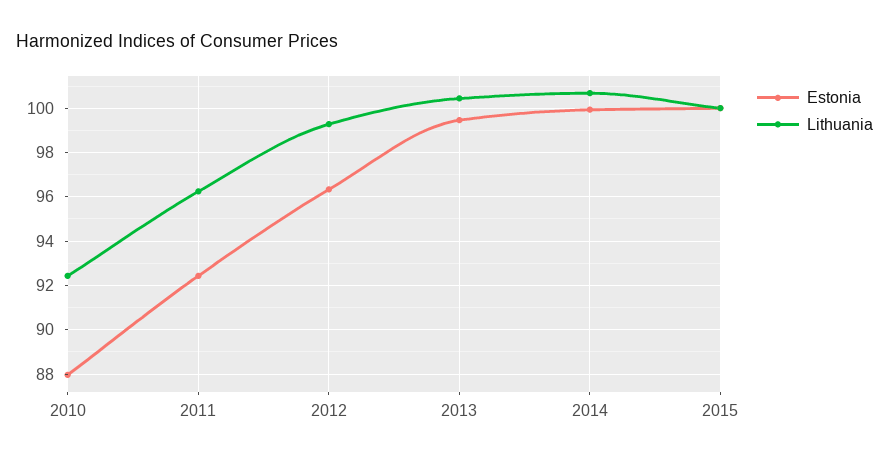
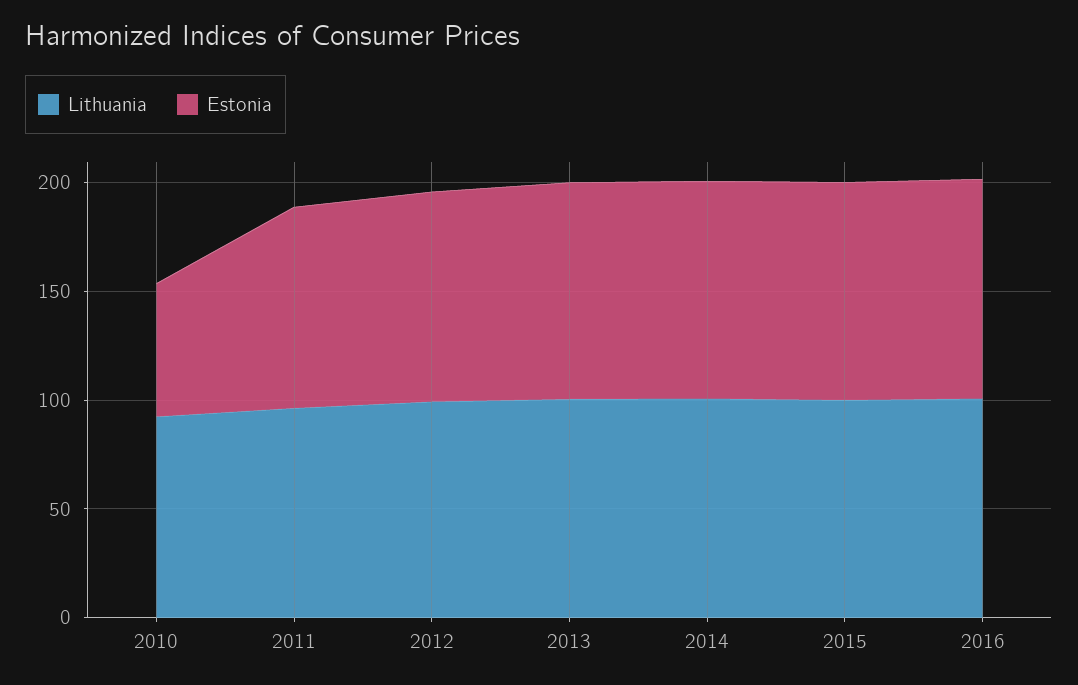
Estonia, 2010: 88 -> 60
Lithuania, 2016: none -> 100
Estonia, 2016: none -> 100

